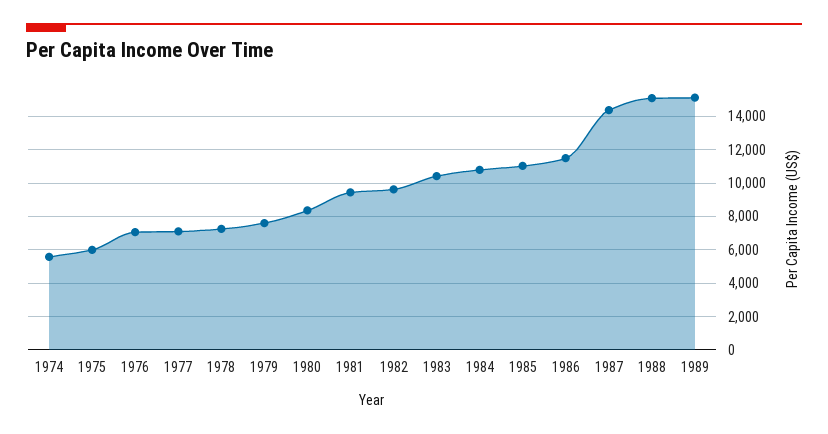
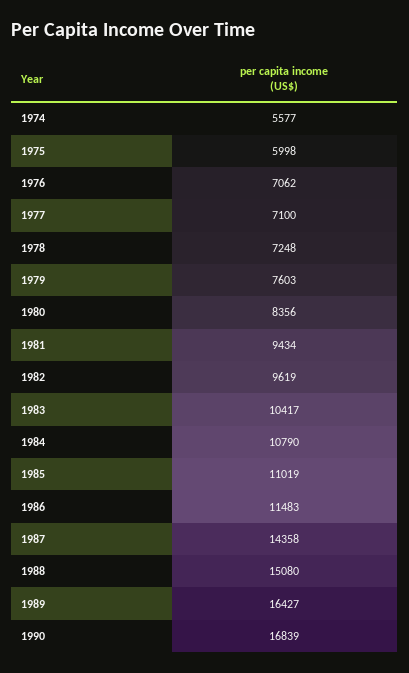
1989: 15000 -> 16427
1990: none -> 16839

